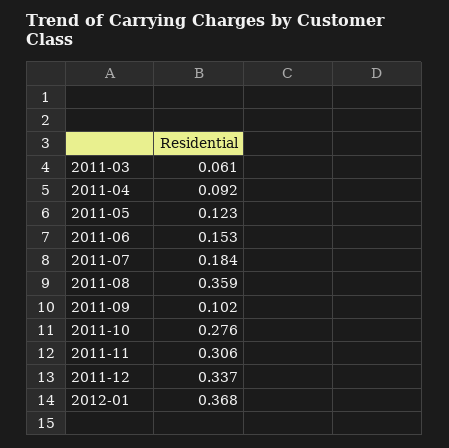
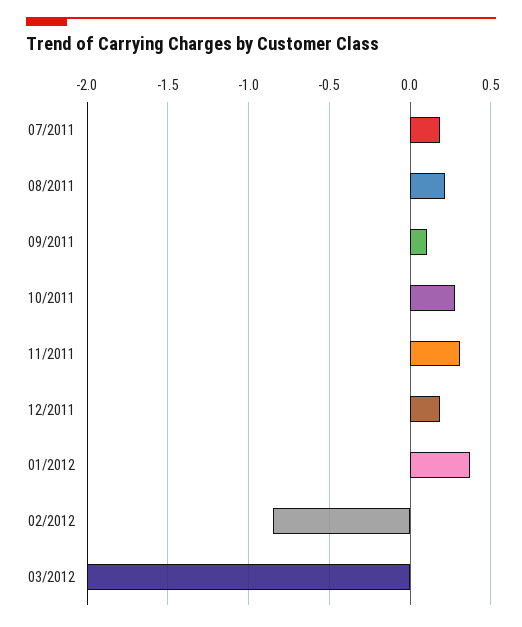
2011-03: 0.061 -> none
2011-04: 0.092 -> none
2011-05: 0.123 -> none
2011-06: 0.153 -> none
2011-08: 0.359 -> 0.2
2011-12: 0.337 -> 0.2
02/2012: none -> -0.85
03/2012: none -> -2

